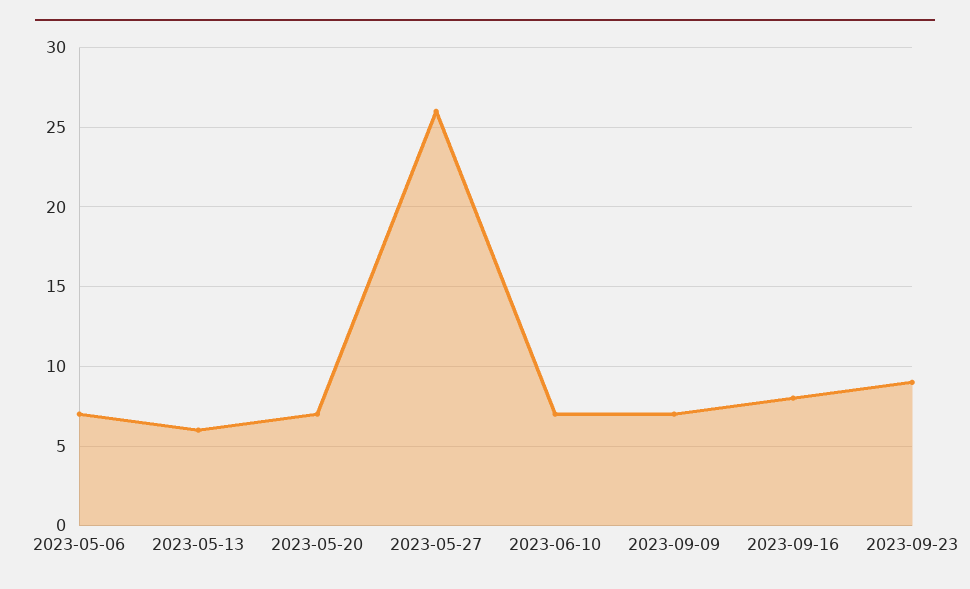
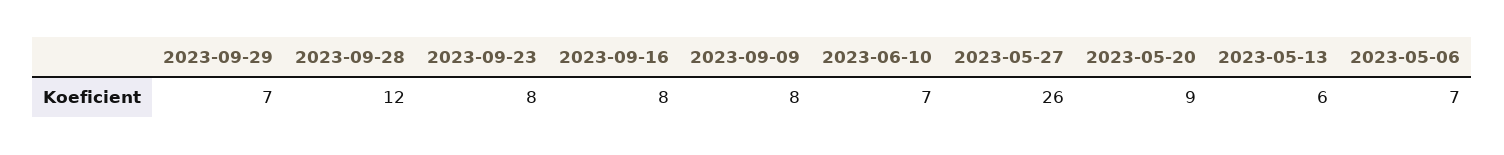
2023-05-20: 7 -> 9
2023-09-09: 7 -> 8
2023-09-23: 9 -> 8
2023-09-29: none -> 7
2023-09-28: none -> 12

